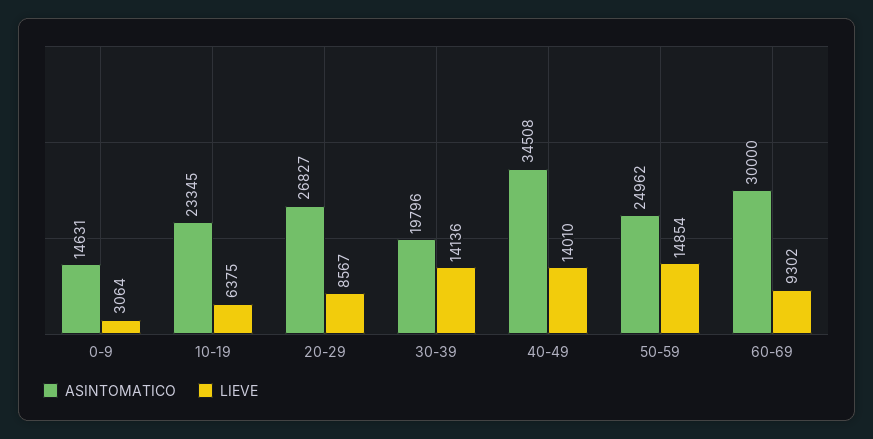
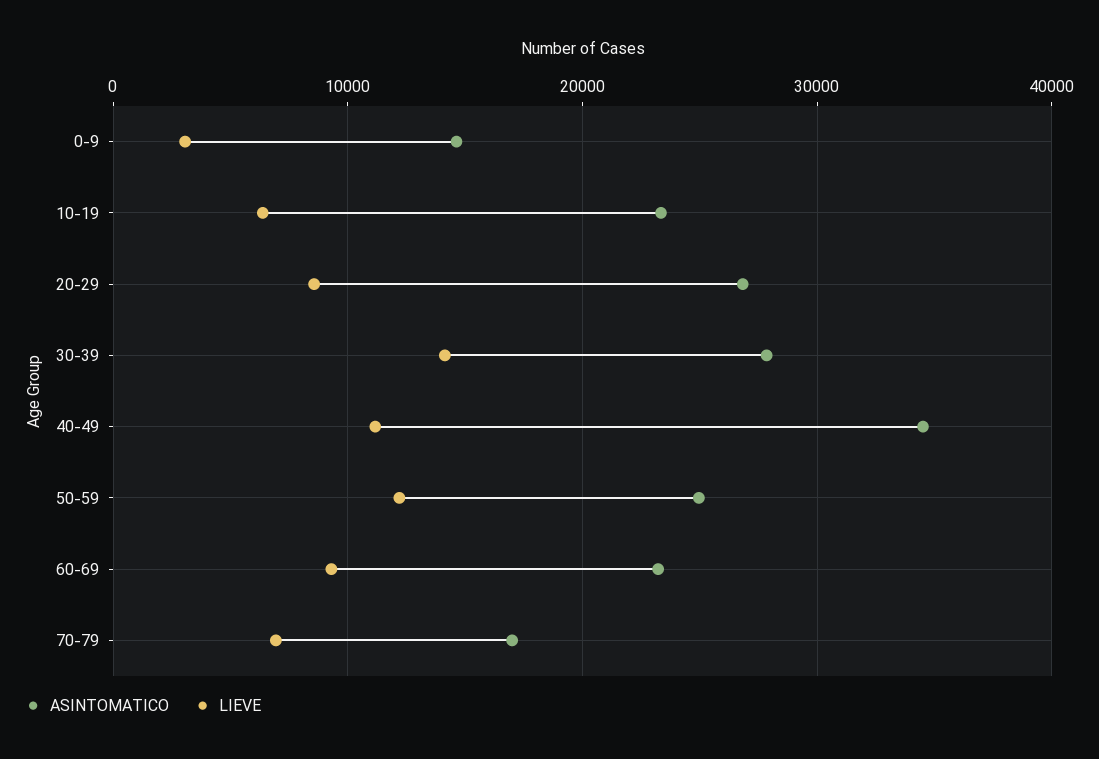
ASINTOMATICO, 30-39: 19796 -> 28000
LIEVE, 40-49: 14010 -> 11000
LIEVE, 50-59: 14854 -> 12000
ASINTOMATICO, 60-69: 30000 -> 23000
ASINTOMATICO, 70-79: none -> 17000
LIEVE, 70-79: none -> 7000

